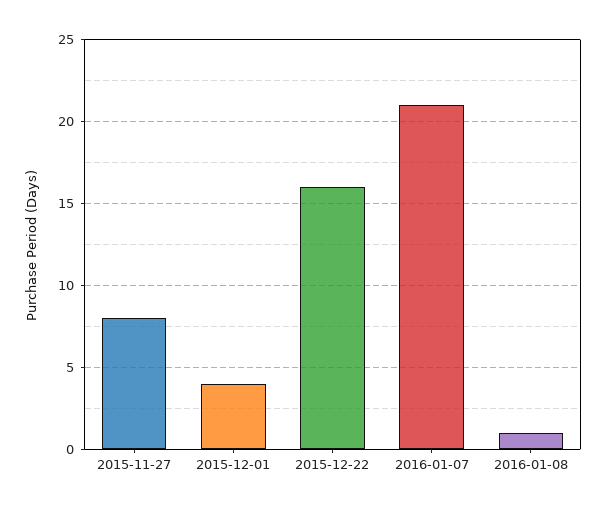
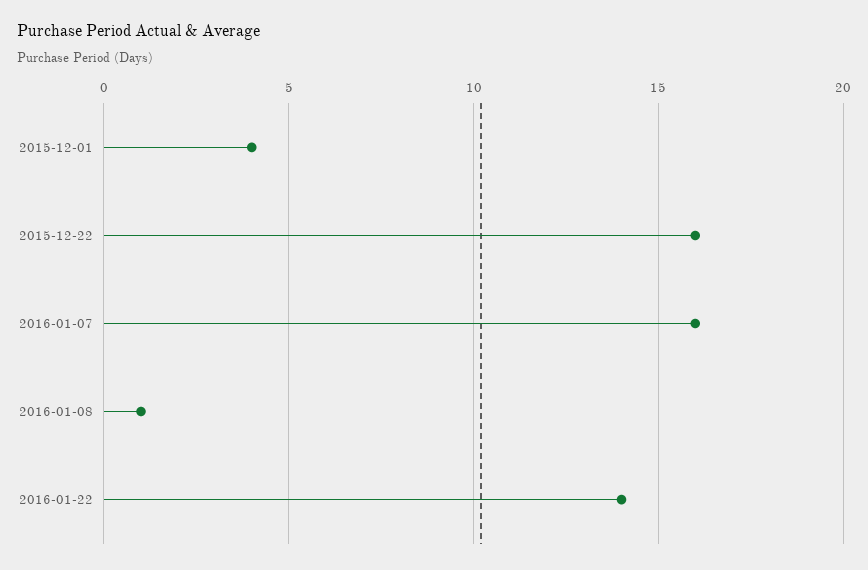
2015-11-27: 8 -> none
2016-01-07: 21 -> 16
2016-01-22: none -> 14

